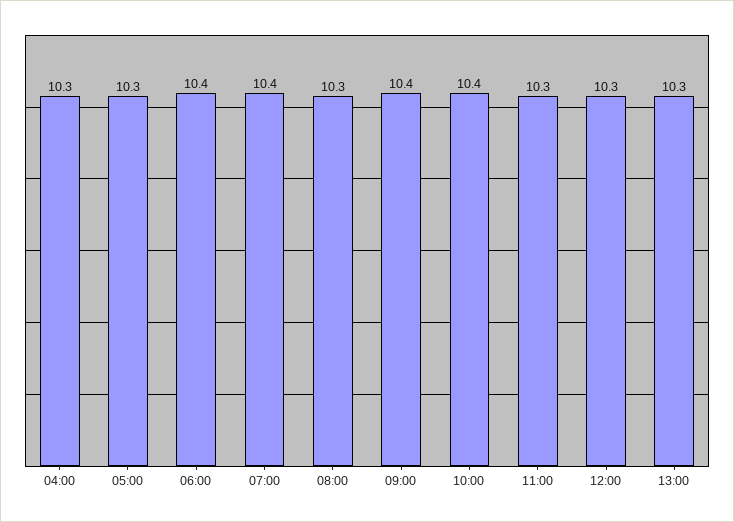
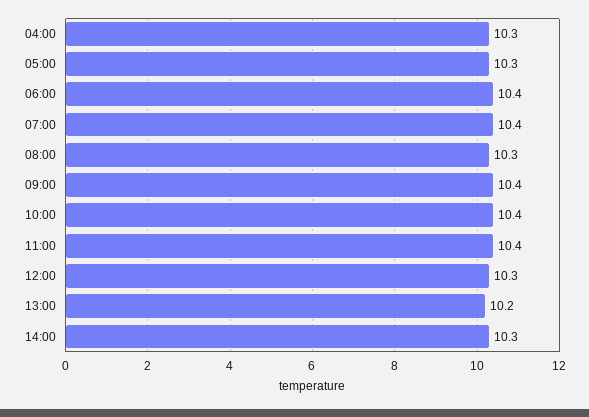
11:00: 10.3 -> 10.4
13:00: 10.3 -> 10.2
14:00: none -> 10.3

